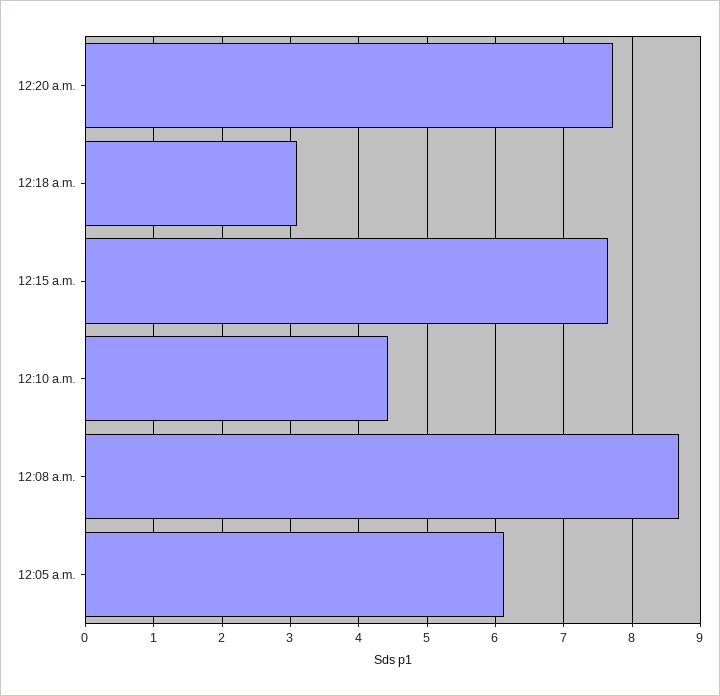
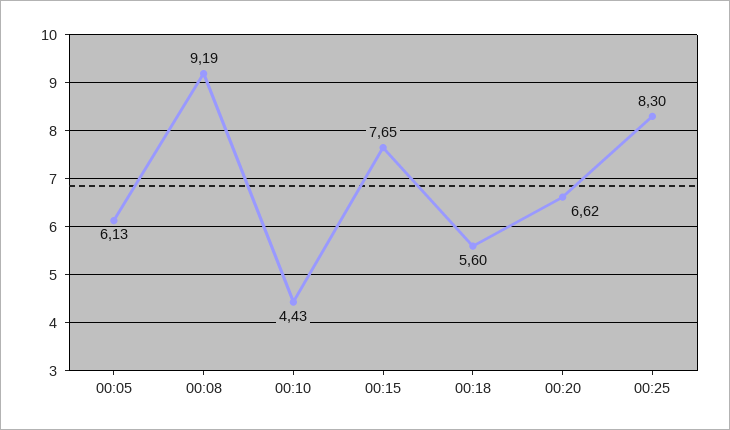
12:20 a.m.: 7.7 -> 6.62
12:18 a.m.: 3.1 -> 5.6
12:08 a.m.: 8.7 -> 9.19
00:25: none -> 8.3

